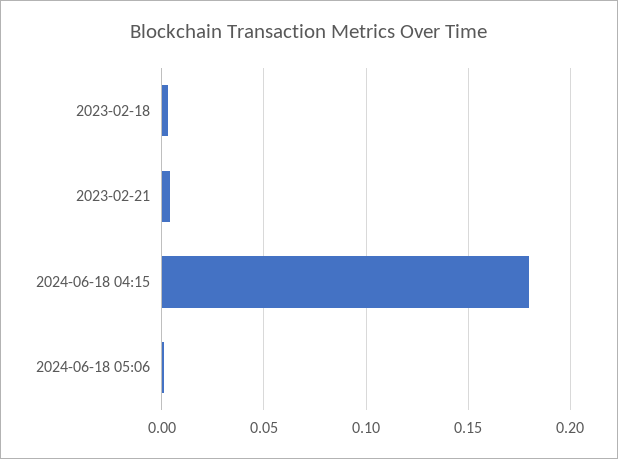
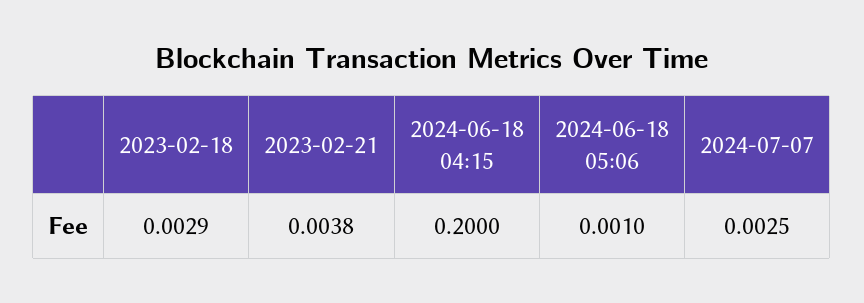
2024-06-18 04:15: 0.18 -> 0.2
2024-07-07: none -> 0.0025

